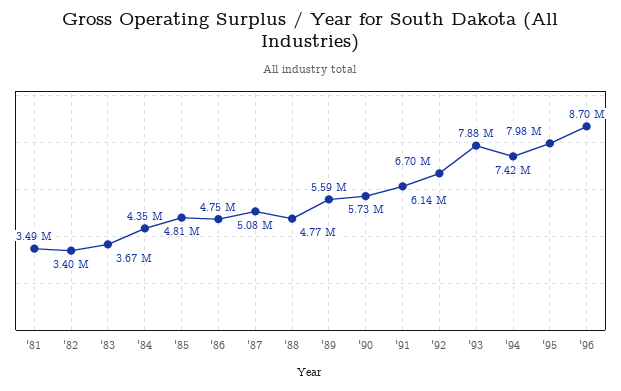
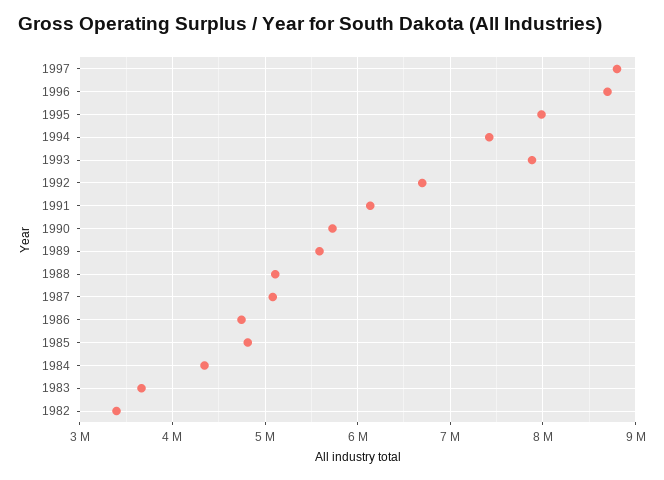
'81: 3490000 -> none
'88: 4770000 -> 5100000
1997: none -> 8800000

